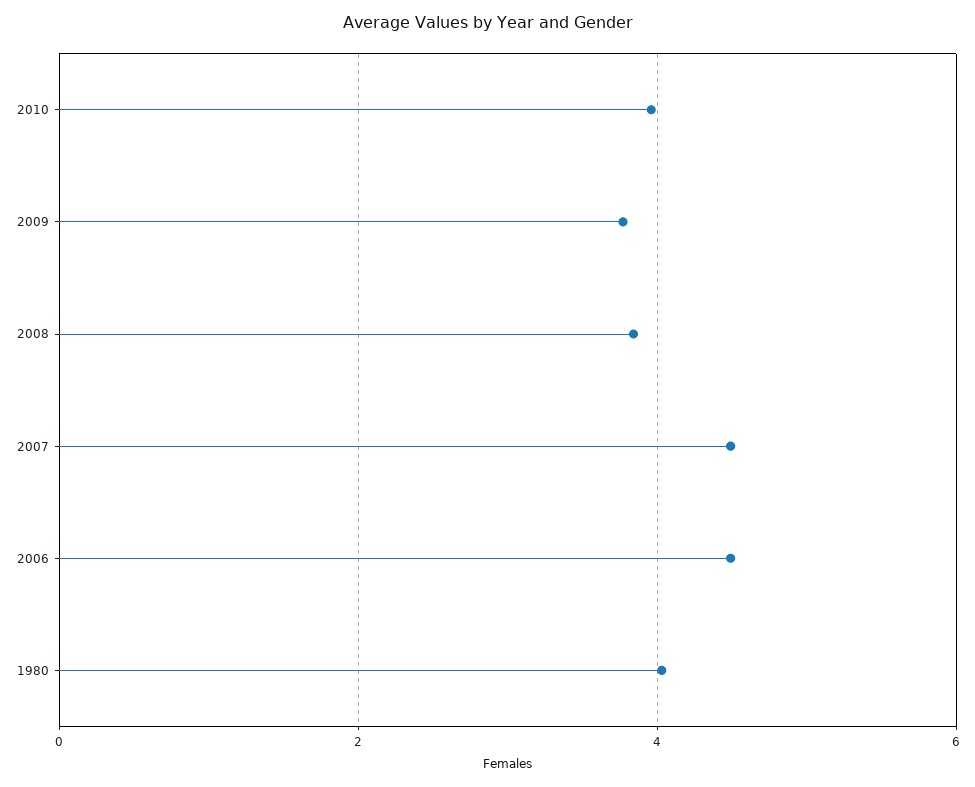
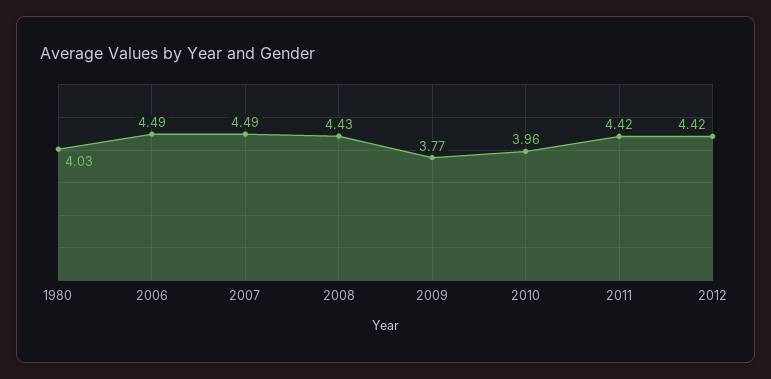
2008: 3.8 -> 4.43
2011: none -> 4.42
2012: none -> 4.42

